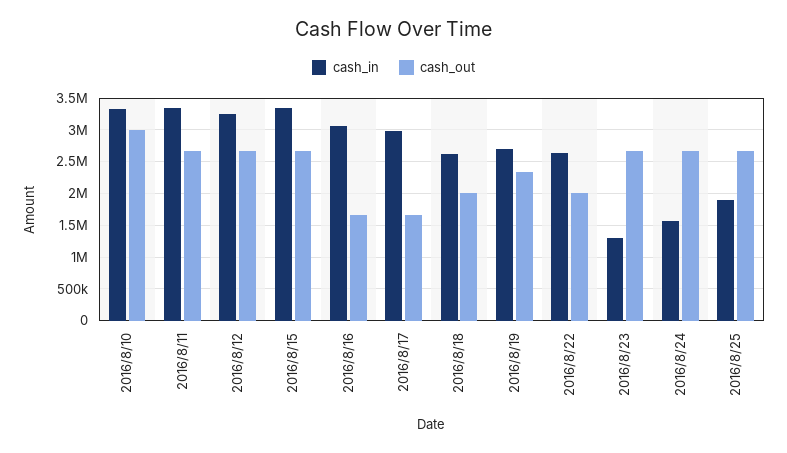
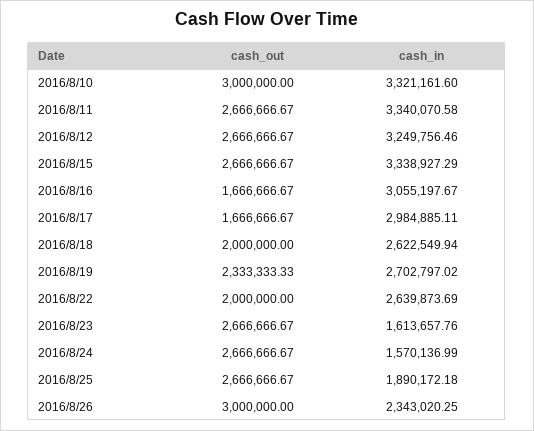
cash_in, 2016/8/23: 1300000 -> 1613657.76
cash_out, 2016/8/26: none -> 3000000
cash_in, 2016/8/26: none -> 2343020.25

